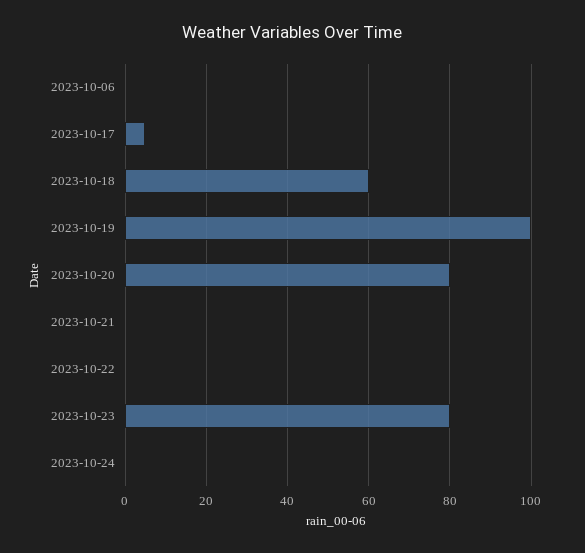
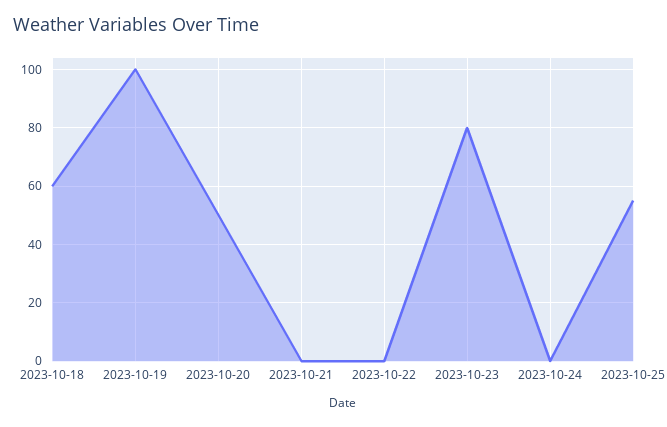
2023-10-06: 0 -> none
2023-10-17: 5 -> none
2023-10-20: 80 -> 50
2023-10-25: none -> 55

